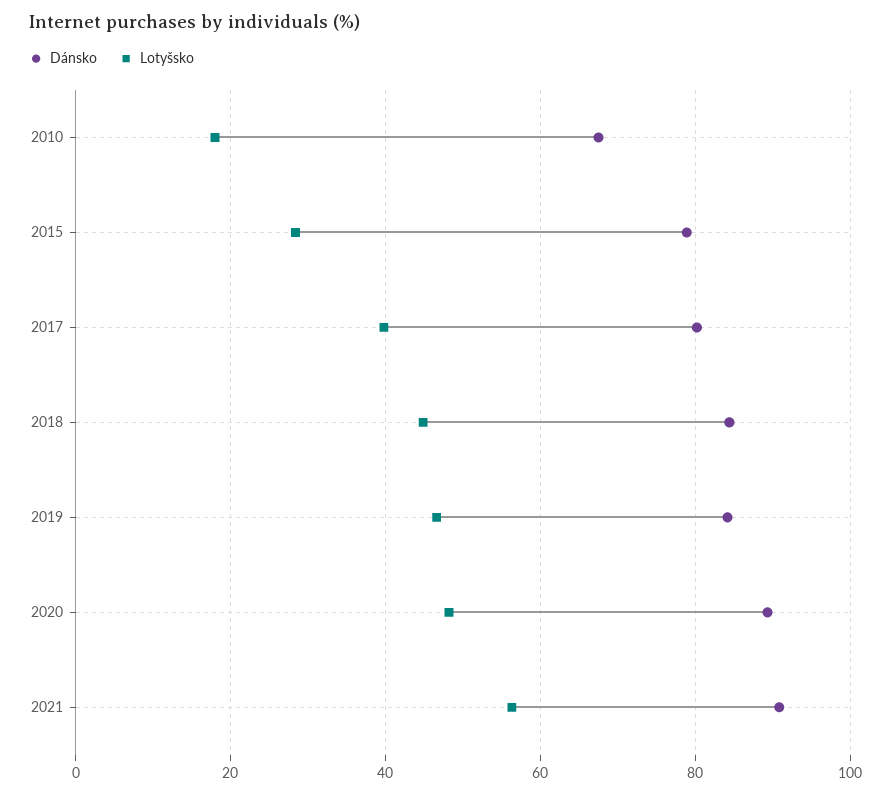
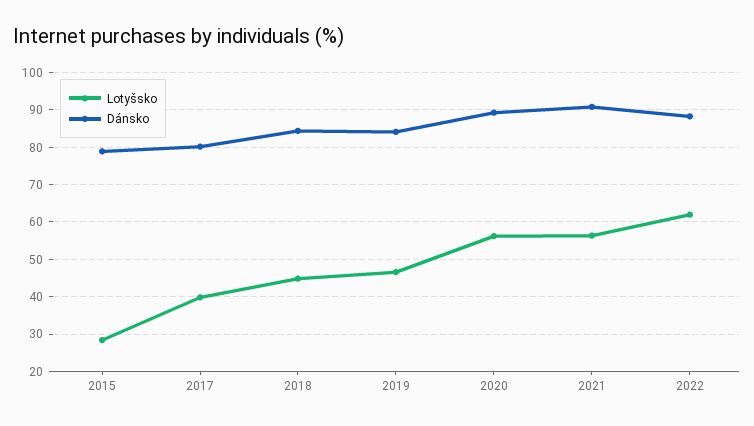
Dánsko, 2010: 68 -> none
Lotyšsko, 2010: 18 -> none
Lotyšsko, 2020: 48 -> 56
Lotyšsko, 2022: none -> 62
Dánsko, 2022: none -> 88

